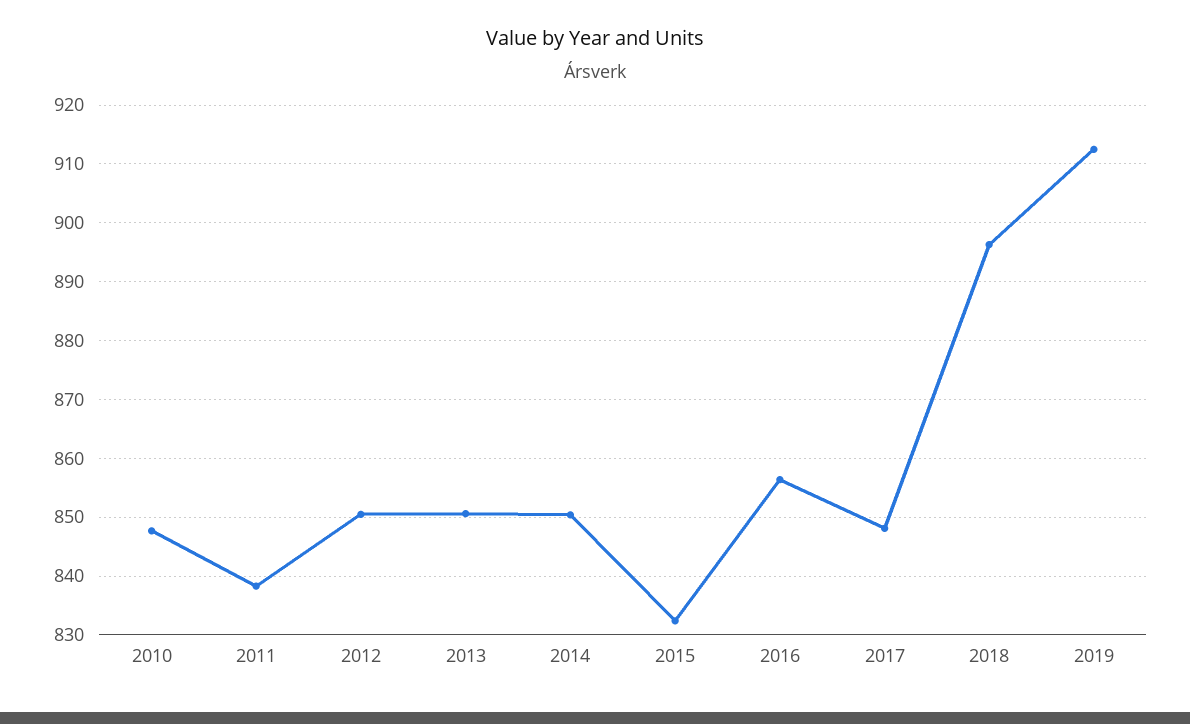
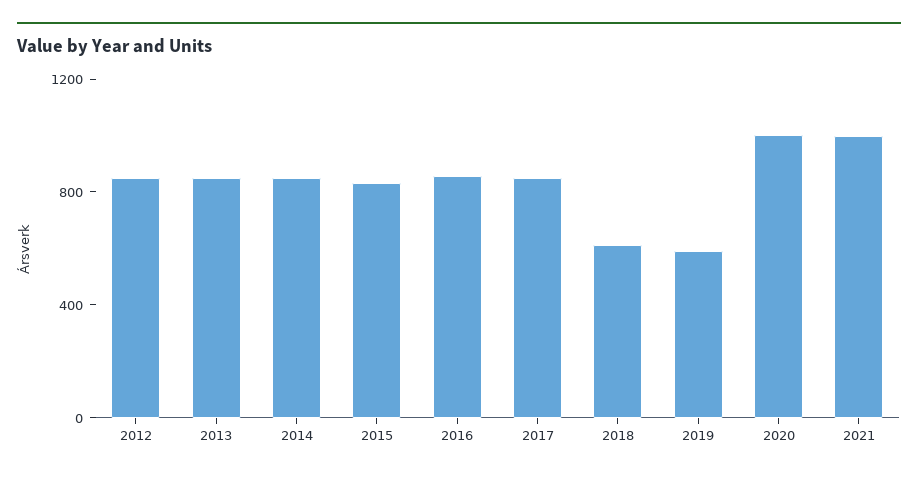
2010: 848 -> none
2011: 838 -> none
2018: 896 -> 600
2019: 912 -> 600
2020: none -> 1000
2021: none -> 1000

